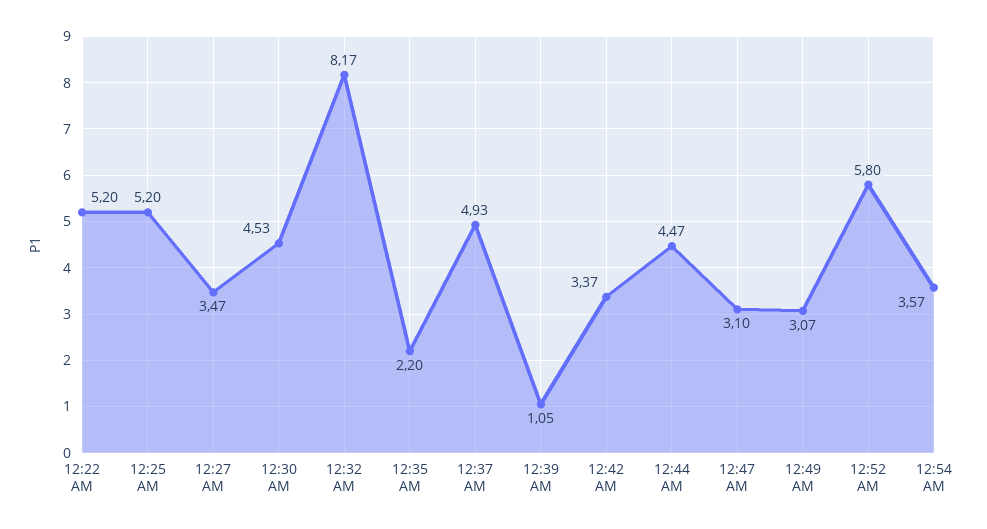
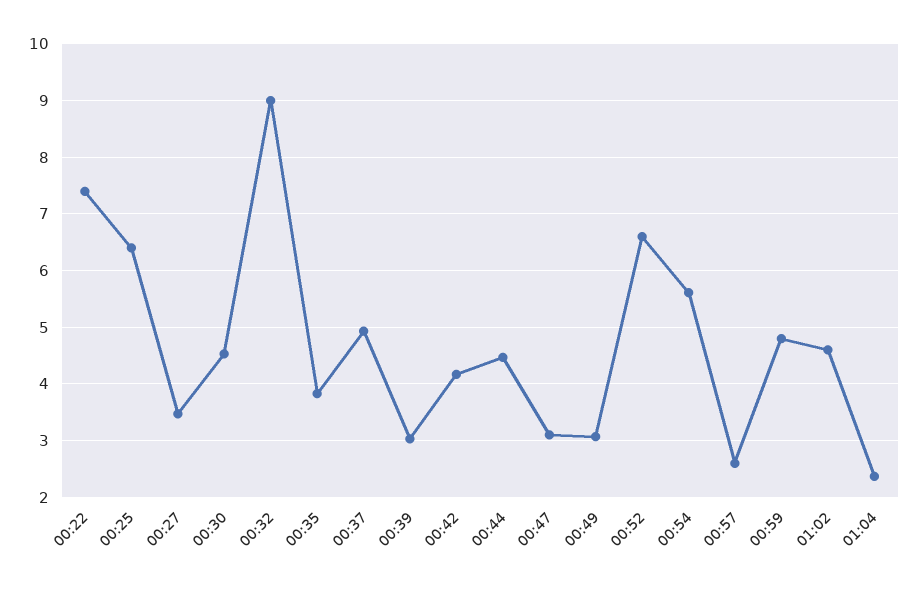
12:22 AM: 5.2 -> 7.4
12:25 AM: 5.2 -> 6.4
12:32 AM: 8.17 -> 9
12:35 AM: 2.2 -> 3.8
12:39 AM: 1.05 -> 3
12:42 AM: 3.37 -> 4.2
12:52 AM: 5.8 -> 6.6
12:54 AM: 3.57 -> 5.6
00:57: none -> 2.6
00:59: none -> 4.8
01:02: none -> 4.6
01:04: none -> 2.4

